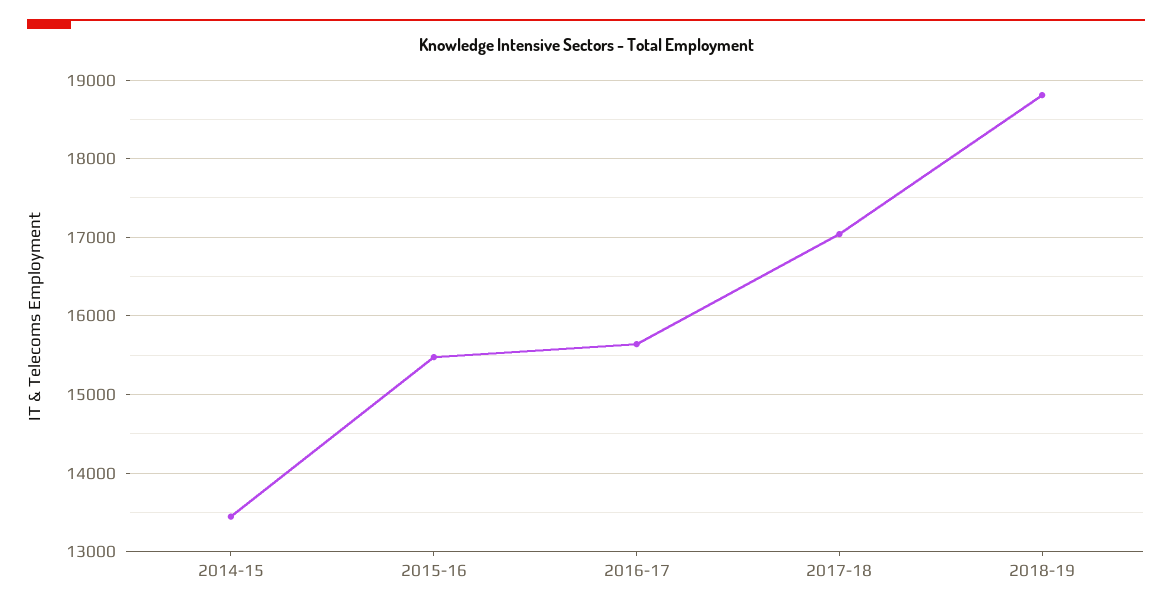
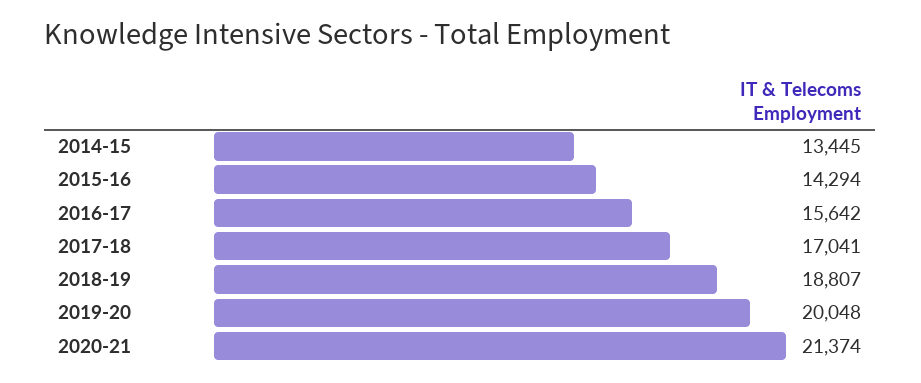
2015-16: 15500 -> 14294
2019-20: none -> 20048
2020-21: none -> 21374

